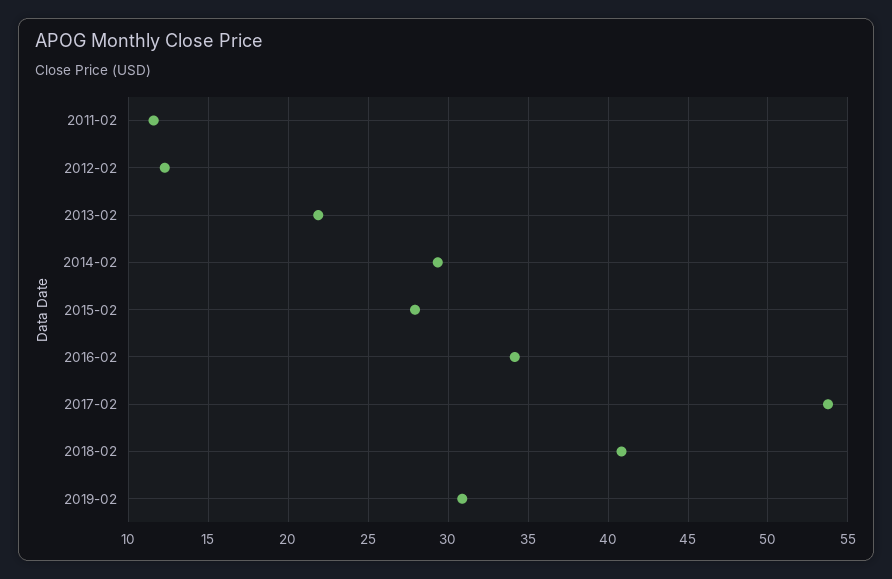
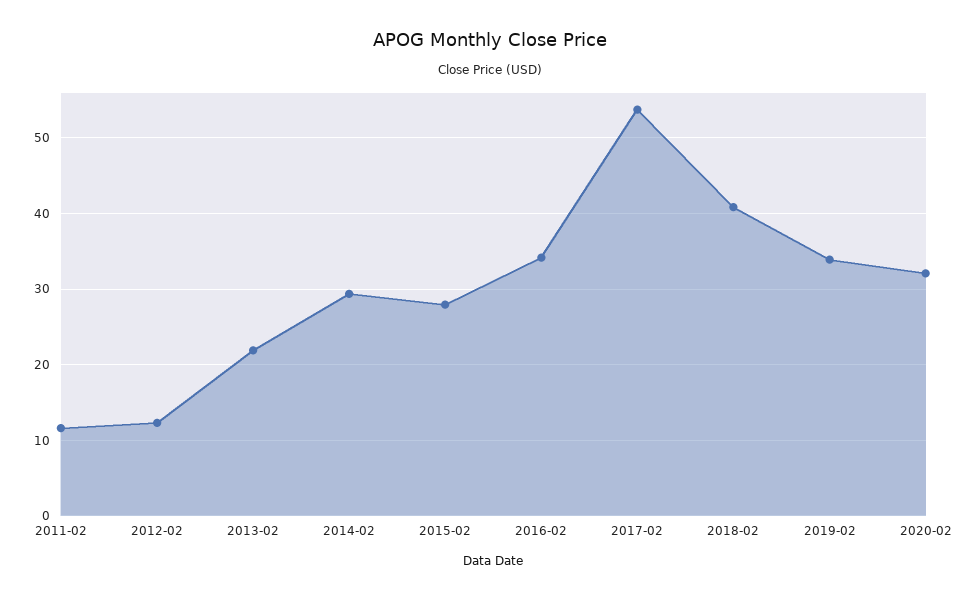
2019-02: 31 -> 34
2020-02: none -> 32

